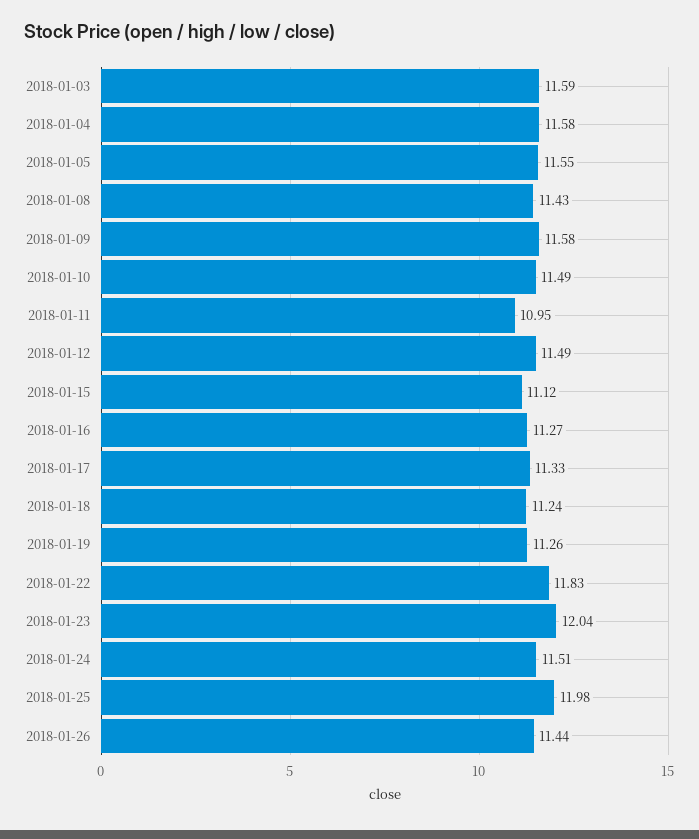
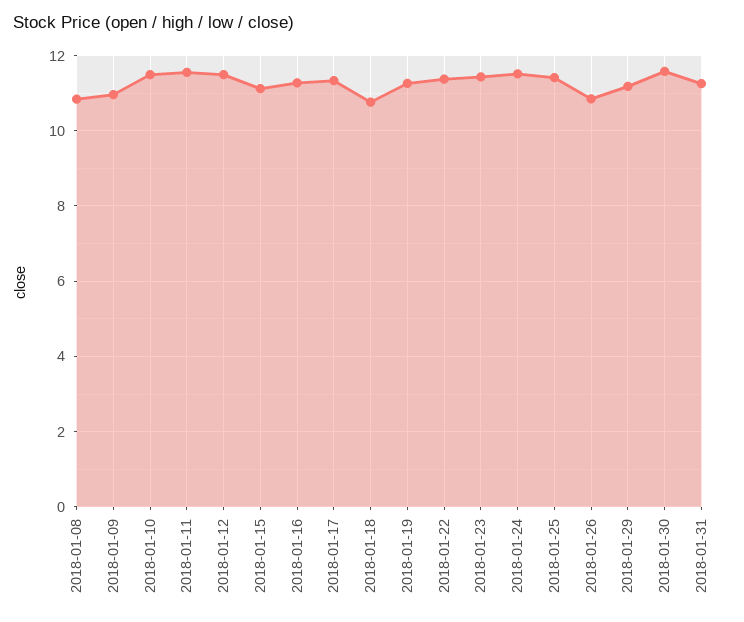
2018-01-03: 11.59 -> none
2018-01-04: 11.58 -> none
2018-01-05: 11.55 -> none
2018-01-08: 11.43 -> 10.8
2018-01-09: 11.58 -> 11
2018-01-11: 10.95 -> 11.6
2018-01-18: 11.24 -> 10.8
2018-01-22: 11.83 -> 11.4
2018-01-23: 12.04 -> 11.4
2018-01-25: 11.98 -> 11.4
2018-01-26: 11.44 -> 10.8
2018-01-29: none -> 11.2
2018-01-30: none -> 11.6
2018-01-31: none -> 11.2

